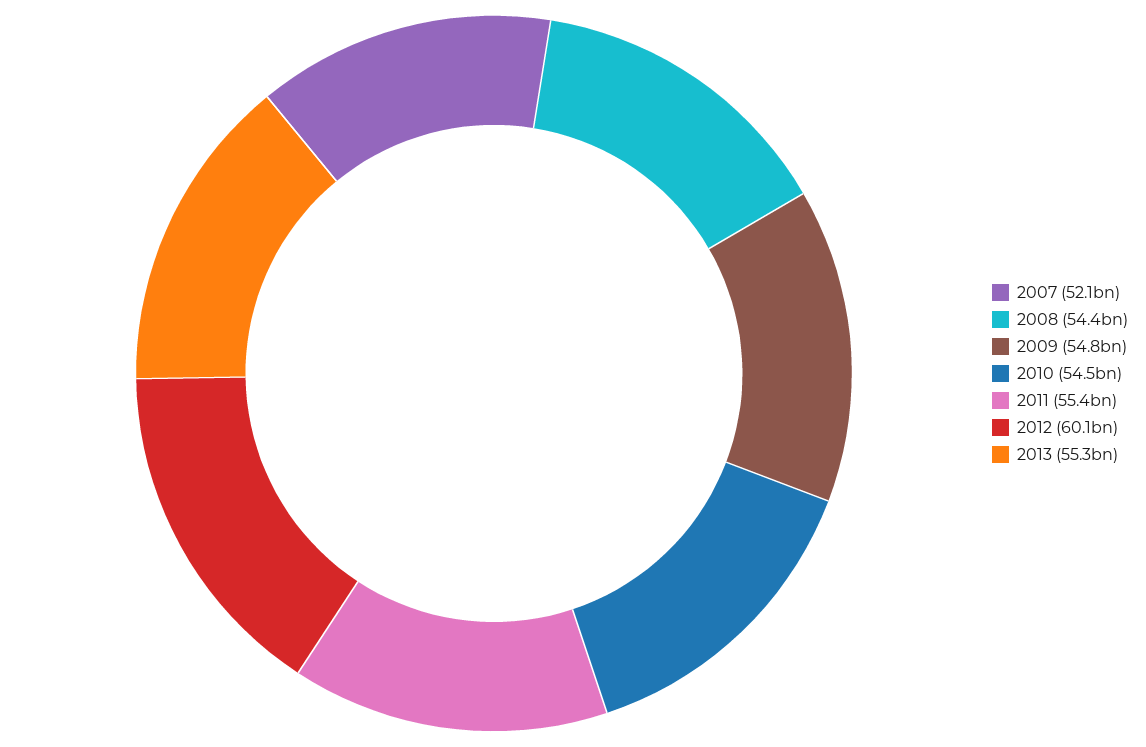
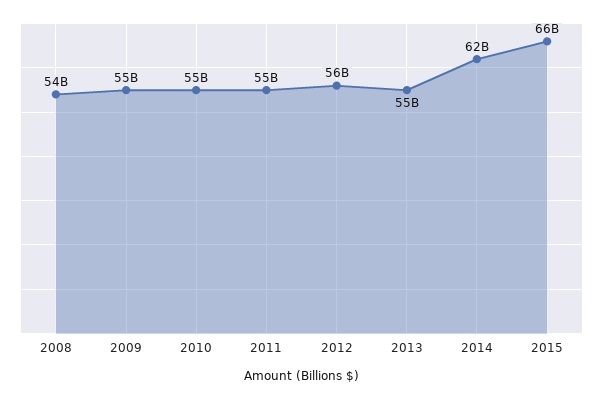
2007: 52100000000 -> none
2012: 60100000000 -> 56000000000
2014: none -> 62000000000
2015: none -> 66000000000

